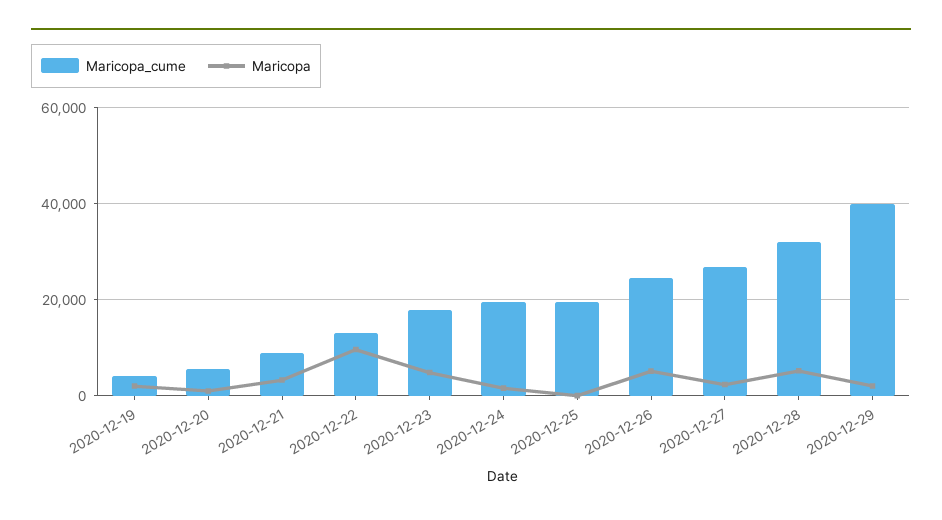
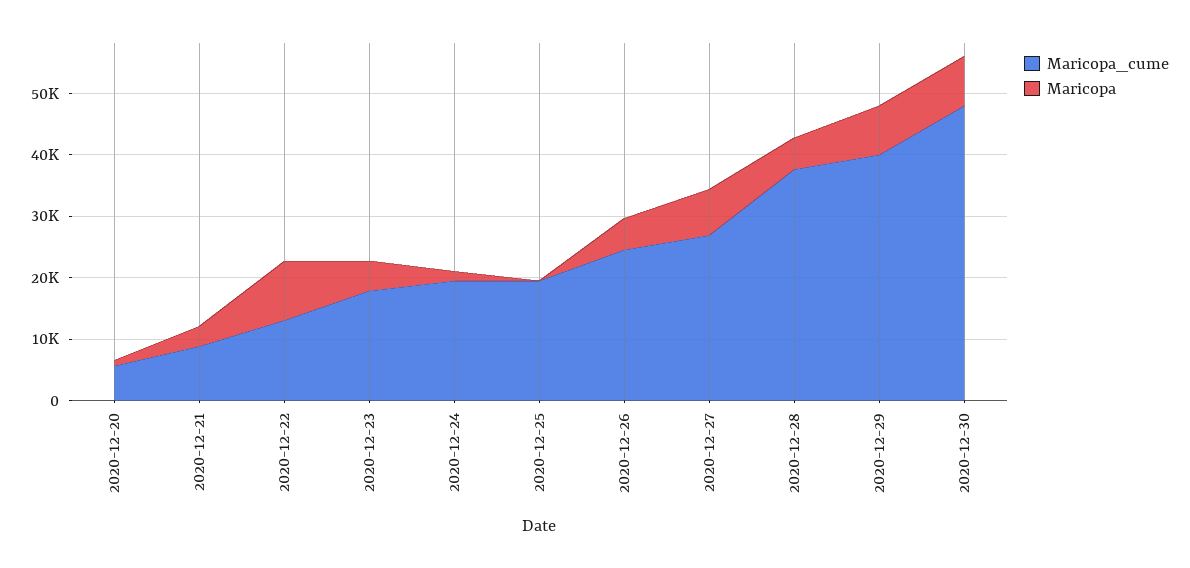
Maricopa_cume, 2020-12-19: 4000 -> none
Maricopa, 2020-12-19: 2000 -> none
Maricopa, 2020-12-27: 2000 -> 8000
Maricopa_cume, 2020-12-28: 32000 -> 38000
Maricopa, 2020-12-29: 2000 -> 8000
Maricopa_cume, 2020-12-30: none -> 48000
Maricopa, 2020-12-30: none -> 8000

